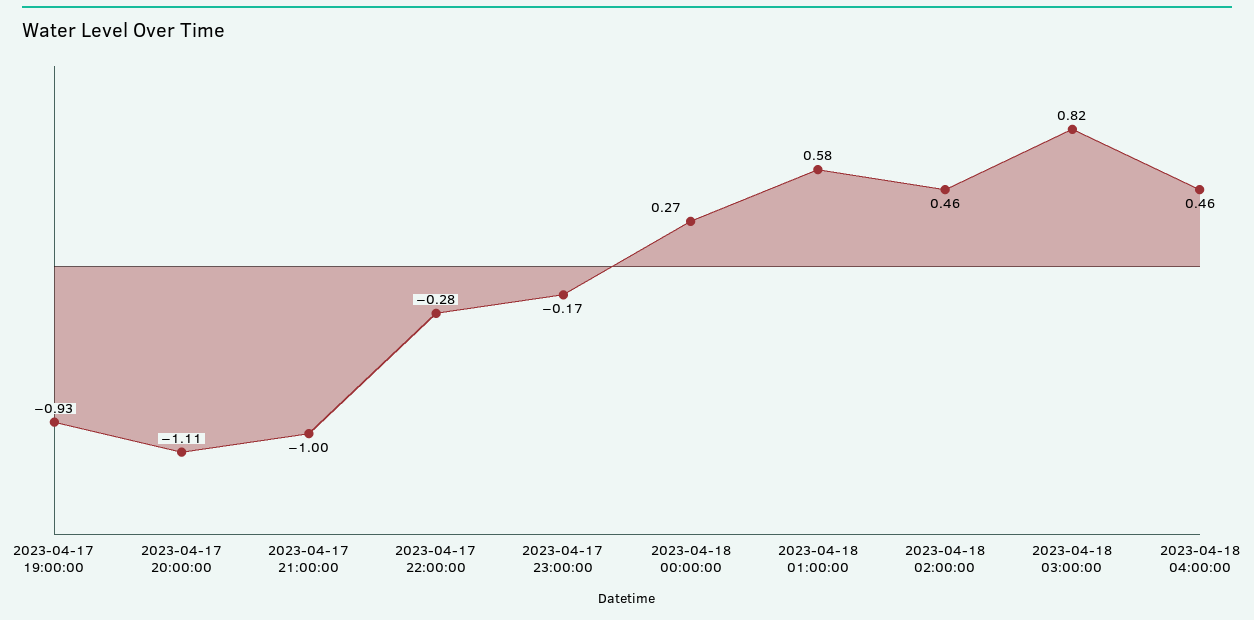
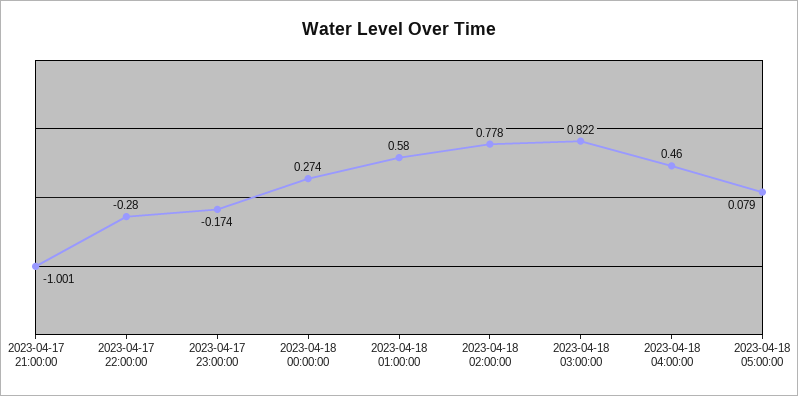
2023-04-17 19:00:00: -0.93 -> none
2023-04-17 20:00:00: -1.11 -> none
2023-04-18 02:00:00: 0.46 -> 0.778
2023-04-18 05:00:00: none -> 0.079

